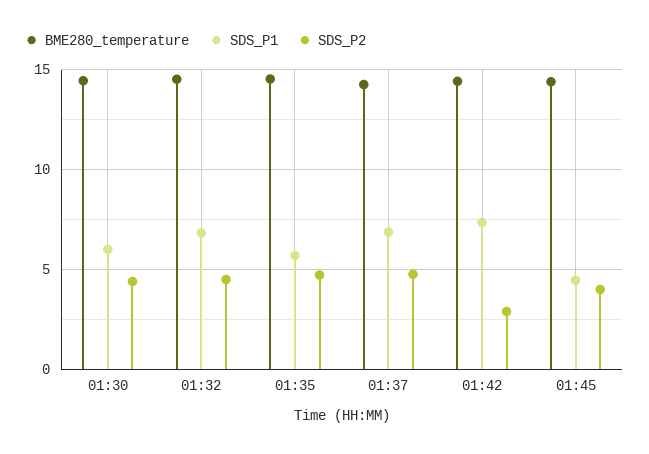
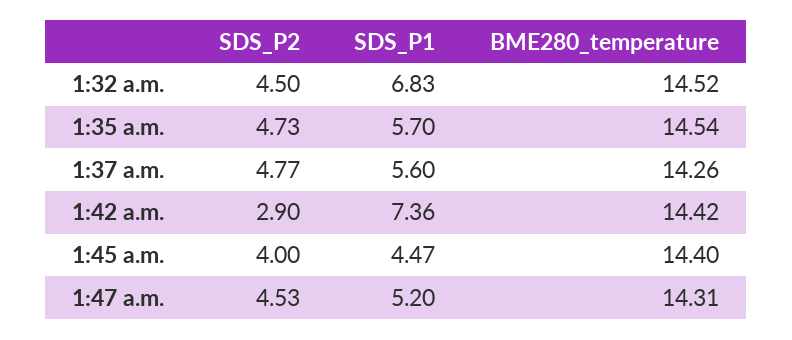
BME280_temperature, 01:30: 14.5 -> none
SDS_P1, 01:30: 6 -> none
SDS_P2, 01:30: 4.5 -> none
SDS_P1, 01:37: 7 -> 5.6
SDS_P2, 1:47 a.m.: none -> 4.53
SDS_P1, 1:47 a.m.: none -> 5.2
BME280_temperature, 1:47 a.m.: none -> 14.31

